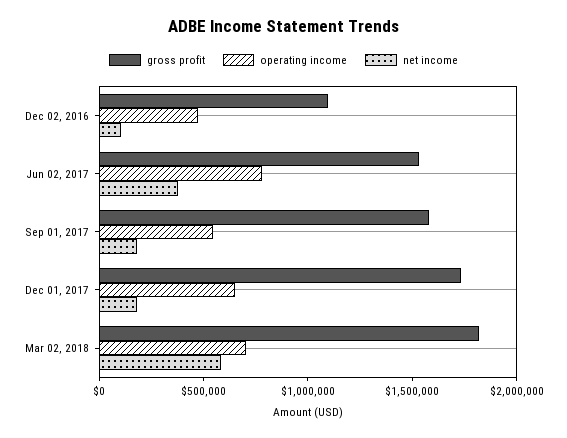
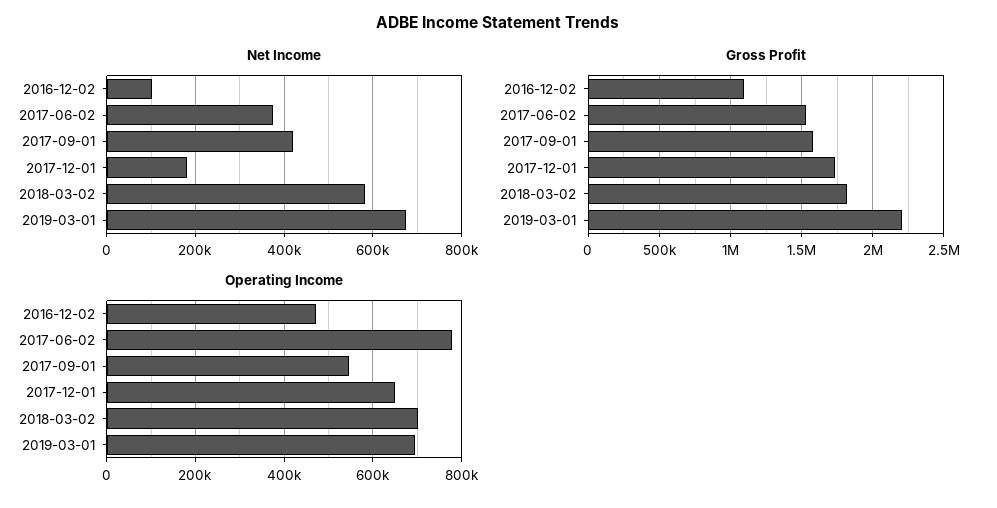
net income, Sep 01, 2017: 200000 -> 420000
net income, 2019-03-01: none -> 680000
gross profit, 2019-03-01: none -> 2200000
operating income, 2019-03-01: none -> 700000

